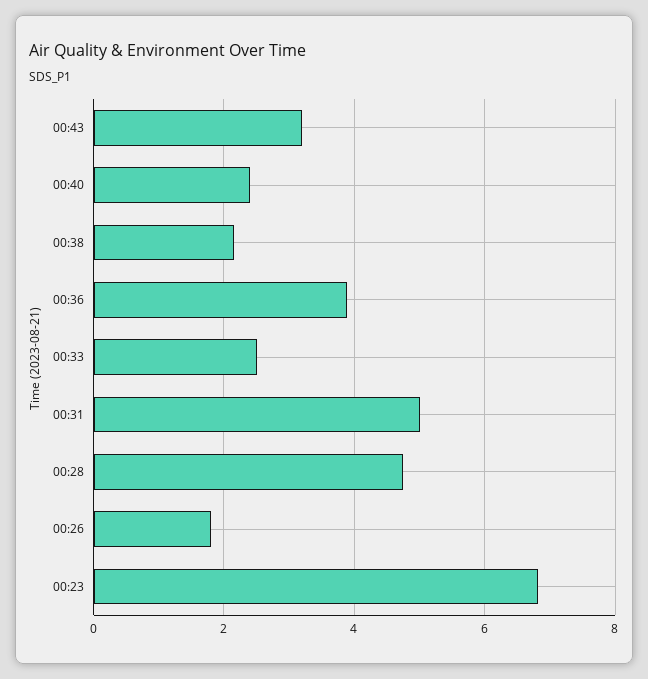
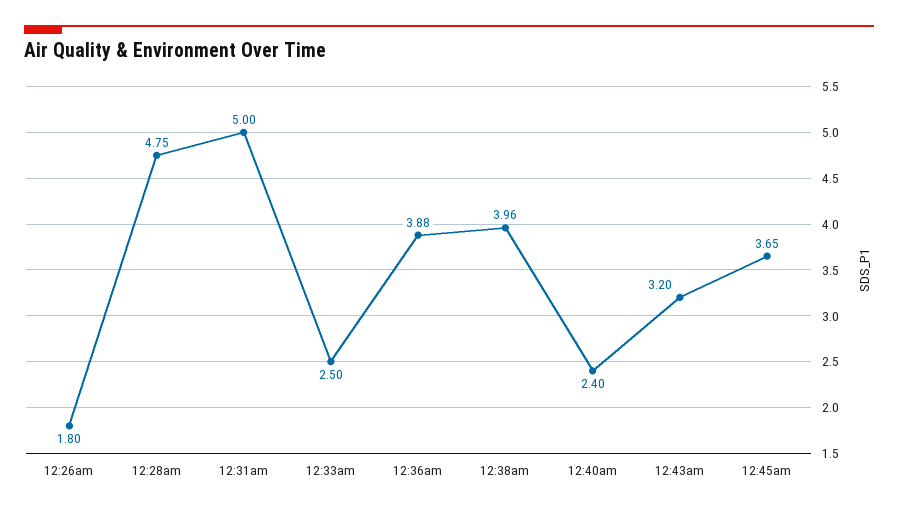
00:38: 2.2 -> 3.96
00:23: 6.8 -> none
12:45am: none -> 3.65

